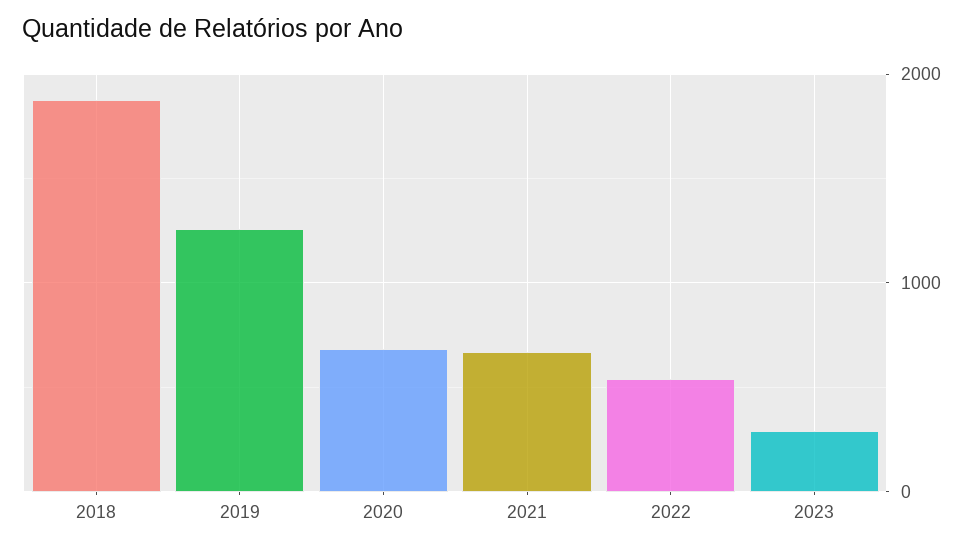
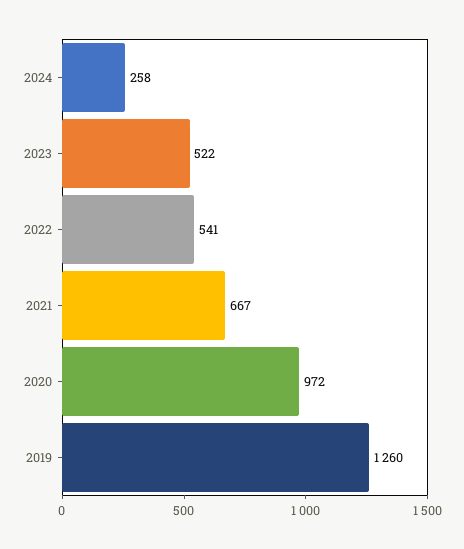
2018: 1900 -> none
2020: 700 -> 972
2023: 300 -> 522
2024: none -> 258

